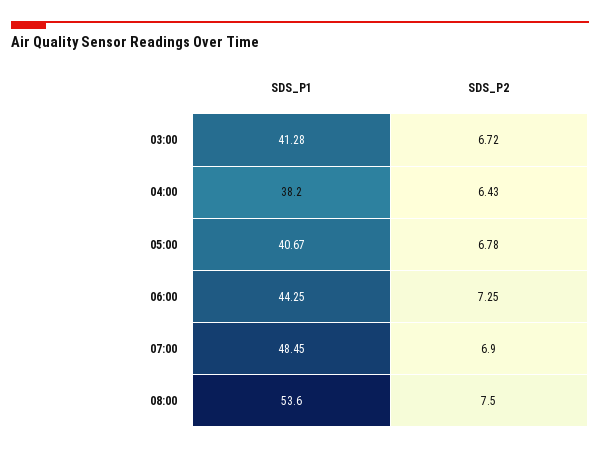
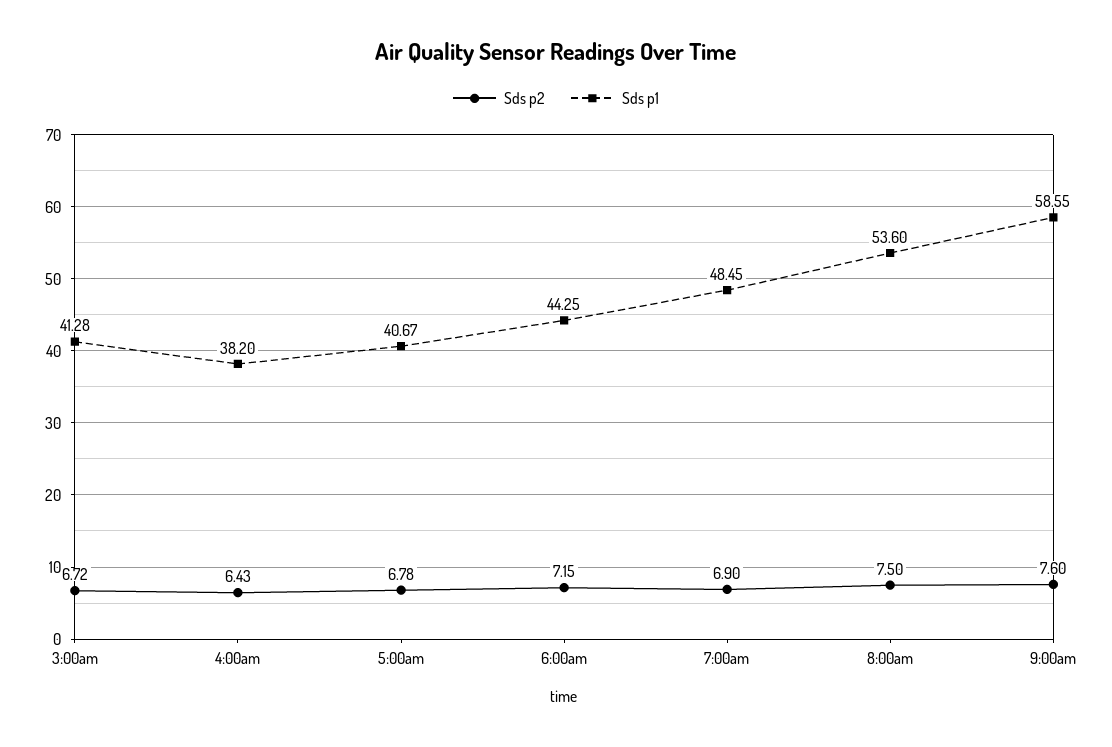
SDS_P2, 06:00: 7.25 -> 7.15
SDS_P2, 9:00am: none -> 7.6
SDS_P1, 9:00am: none -> 58.55

